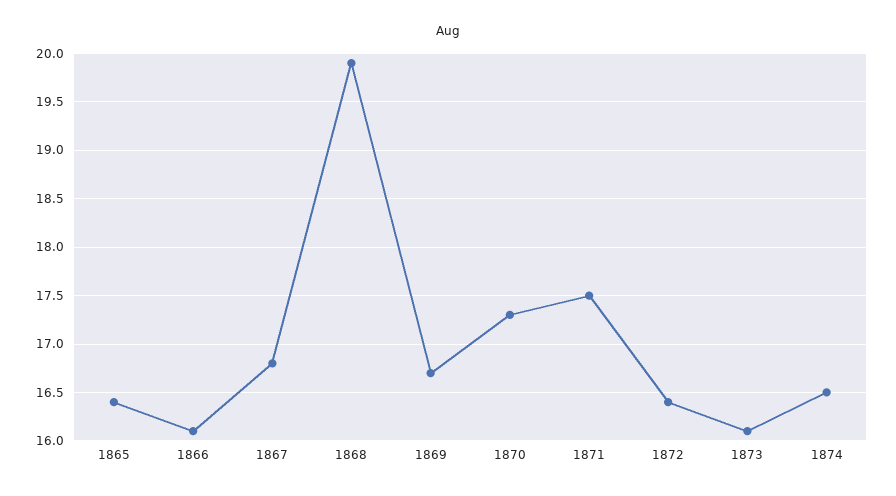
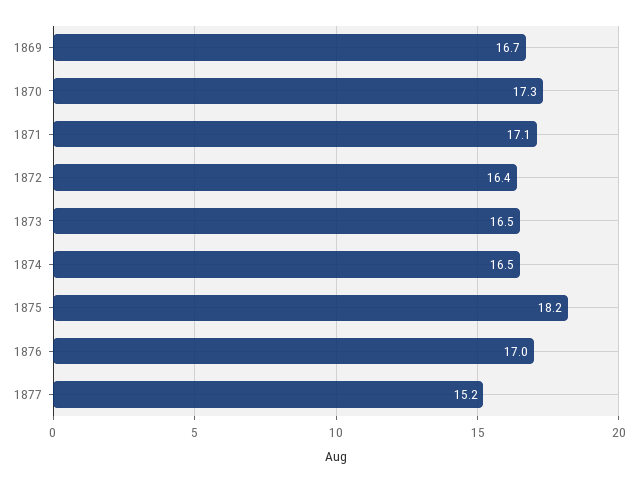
1865: 16.4 -> none
1866: 16.1 -> none
1867: 16.8 -> none
1868: 19.9 -> none
1871: 17.5 -> 17.1
1873: 16.1 -> 16.5
1875: none -> 18.2
1876: none -> 17
1877: none -> 15.2

